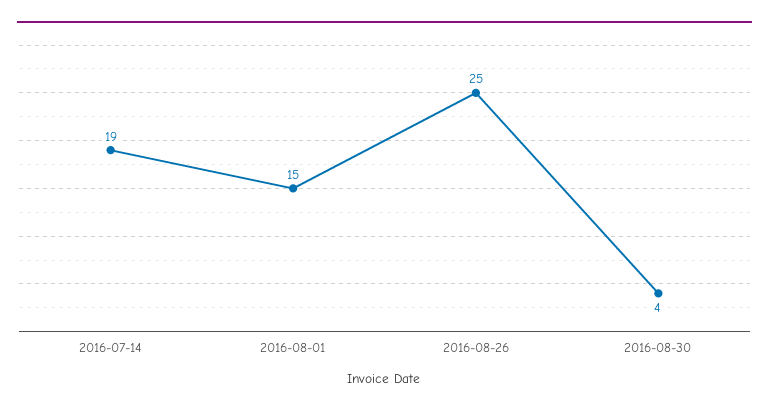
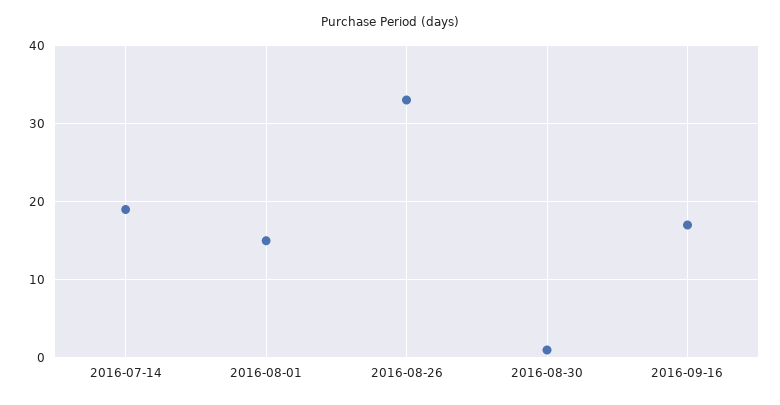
2016-08-26: 25 -> 33
2016-08-30: 4 -> 1
2016-09-16: none -> 17

